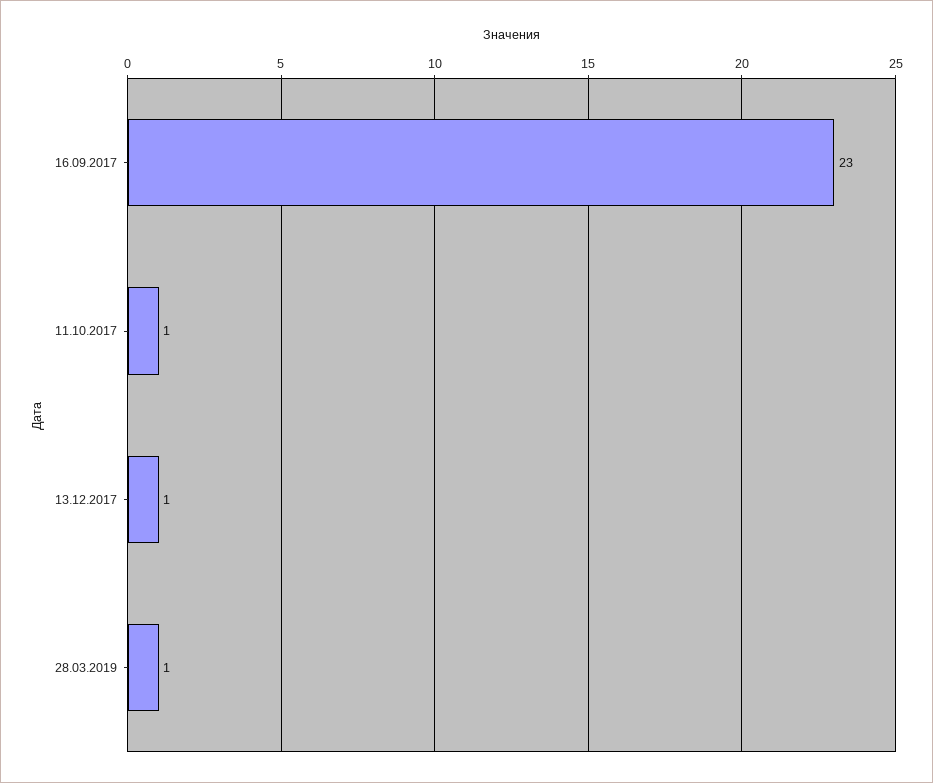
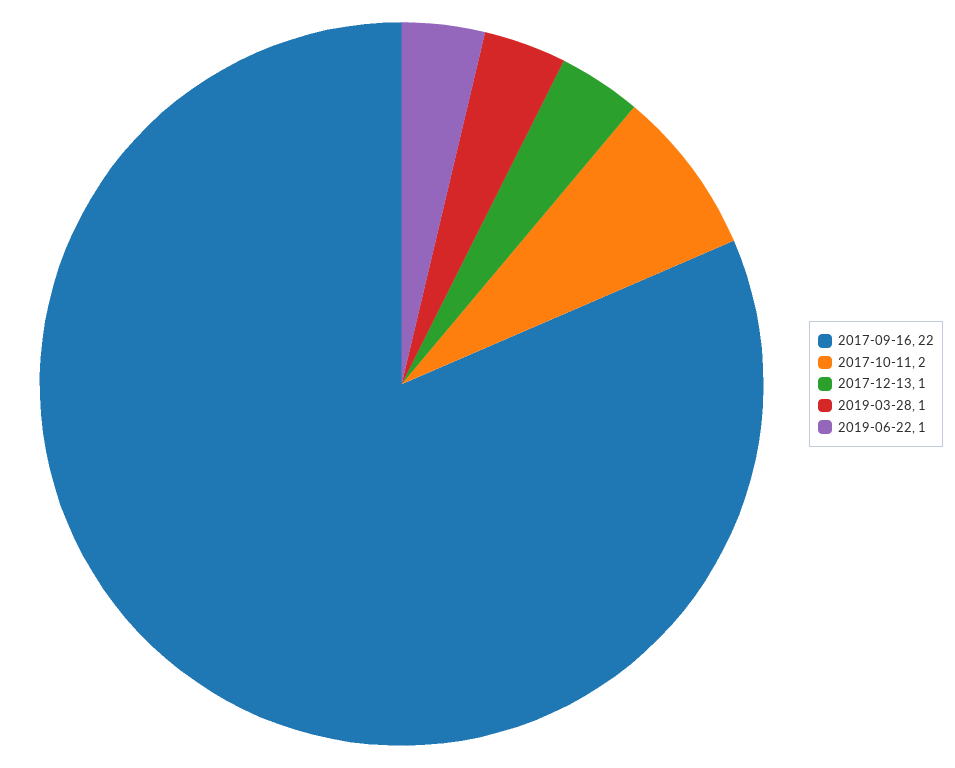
16.09.2017: 23 -> 22
11.10.2017: 1 -> 2
2019-06-22: none -> 1

